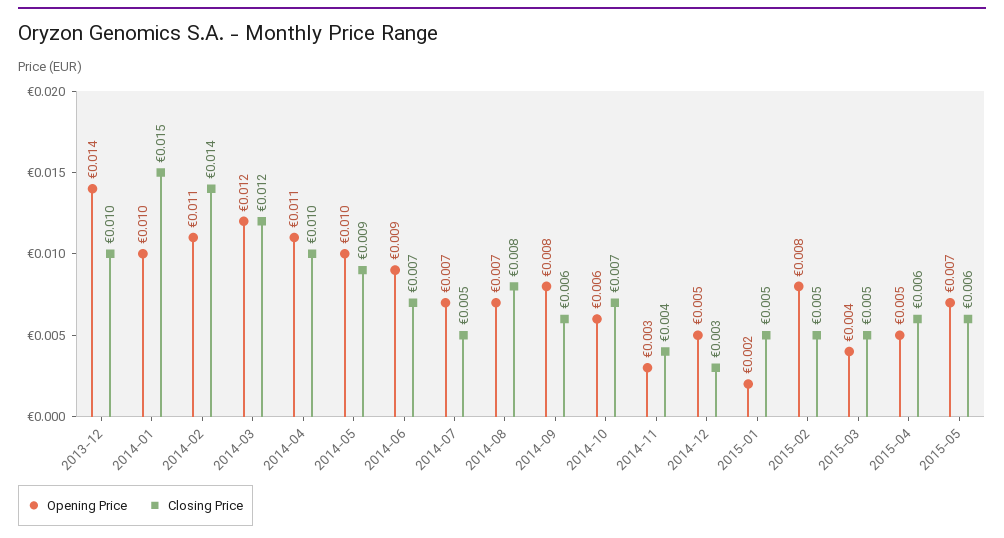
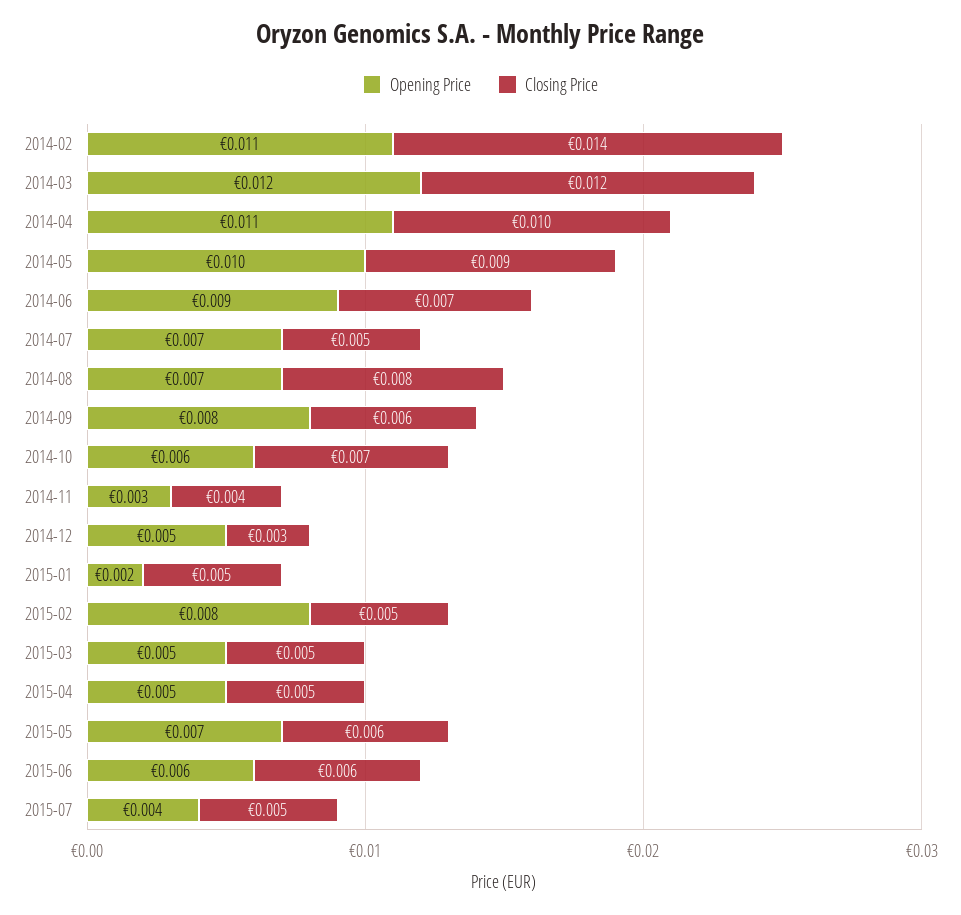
Opening Price, 2013-12: 0.014 -> none
Closing Price, 2013-12: 0.01 -> none
Opening Price, 2014-01: 0.01 -> none
Closing Price, 2014-01: 0.015 -> none
Opening Price, 2015-03: 0.004 -> 0.005
Closing Price, 2015-04: 0.006 -> 0.005
Opening Price, 2015-06: none -> 0.006
Closing Price, 2015-06: none -> 0.006
Opening Price, 2015-07: none -> 0.004
Closing Price, 2015-07: none -> 0.005

